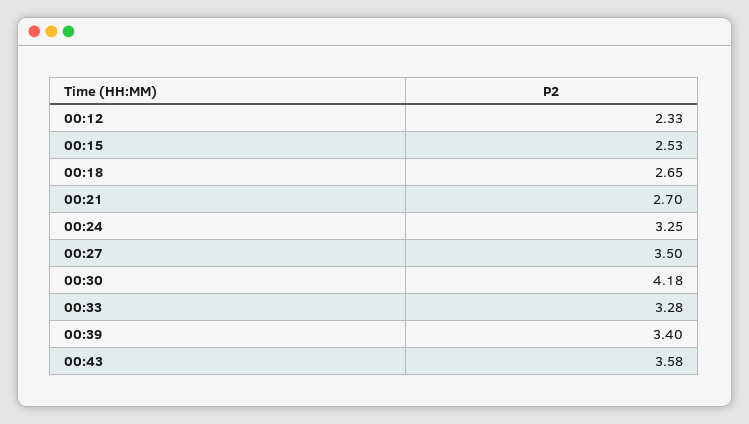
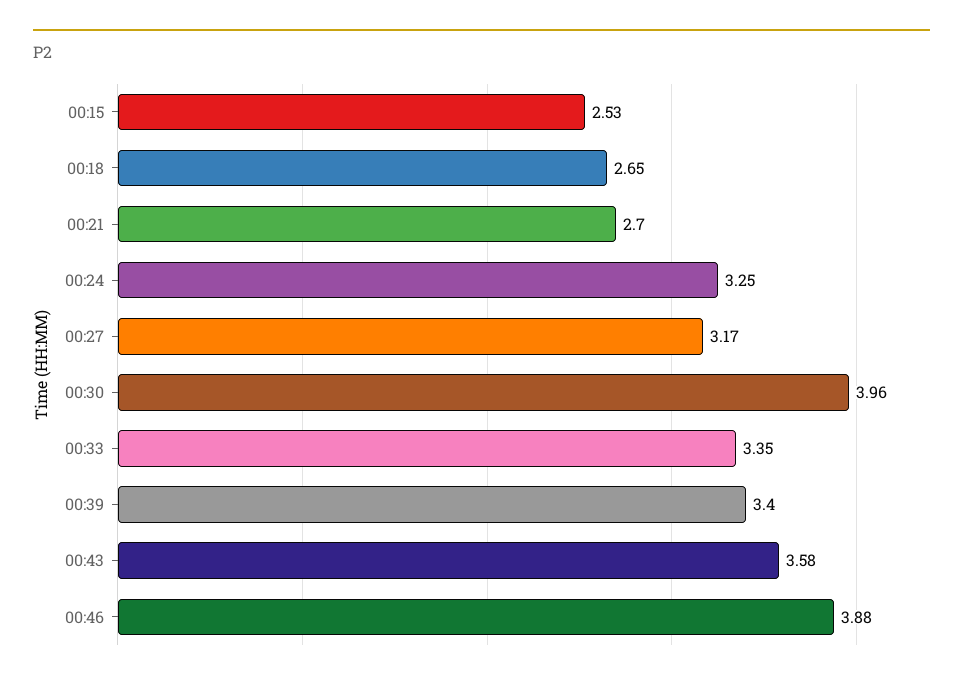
00:12: 2.33 -> none
00:27: 3.5 -> 3.17
00:30: 4.18 -> 3.96
00:33: 3.28 -> 3.35
00:46: none -> 3.88

